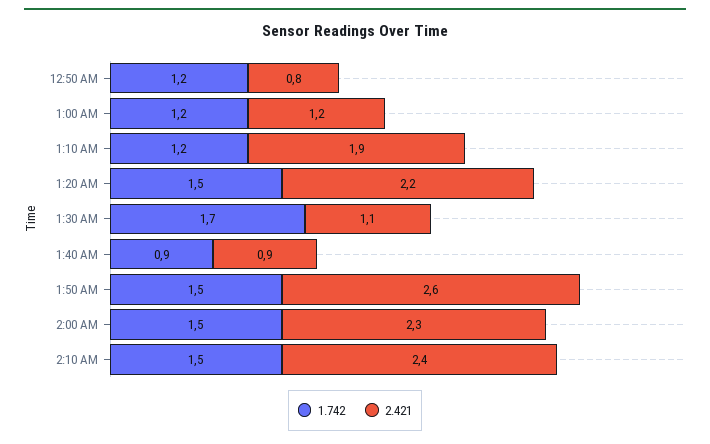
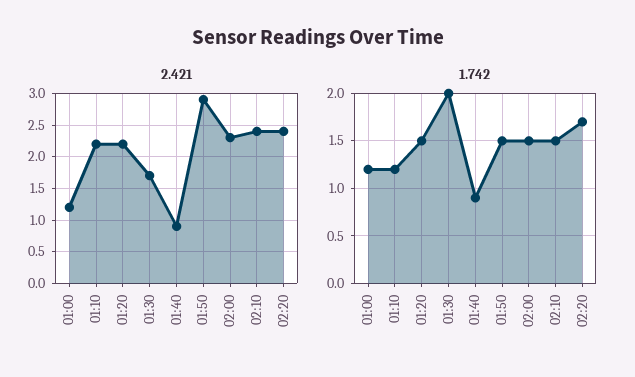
1.742, 12:50 AM: 1.2 -> none
2.421, 12:50 AM: 0.8 -> none
2.421, 1:10 AM: 1.9 -> 2.2
1.742, 1:30 AM: 1.7 -> 2
2.421, 1:30 AM: 1.1 -> 1.7
2.421, 1:50 AM: 2.6 -> 2.9
2.421, 02:20: none -> 2.4
1.742, 02:20: none -> 1.7

